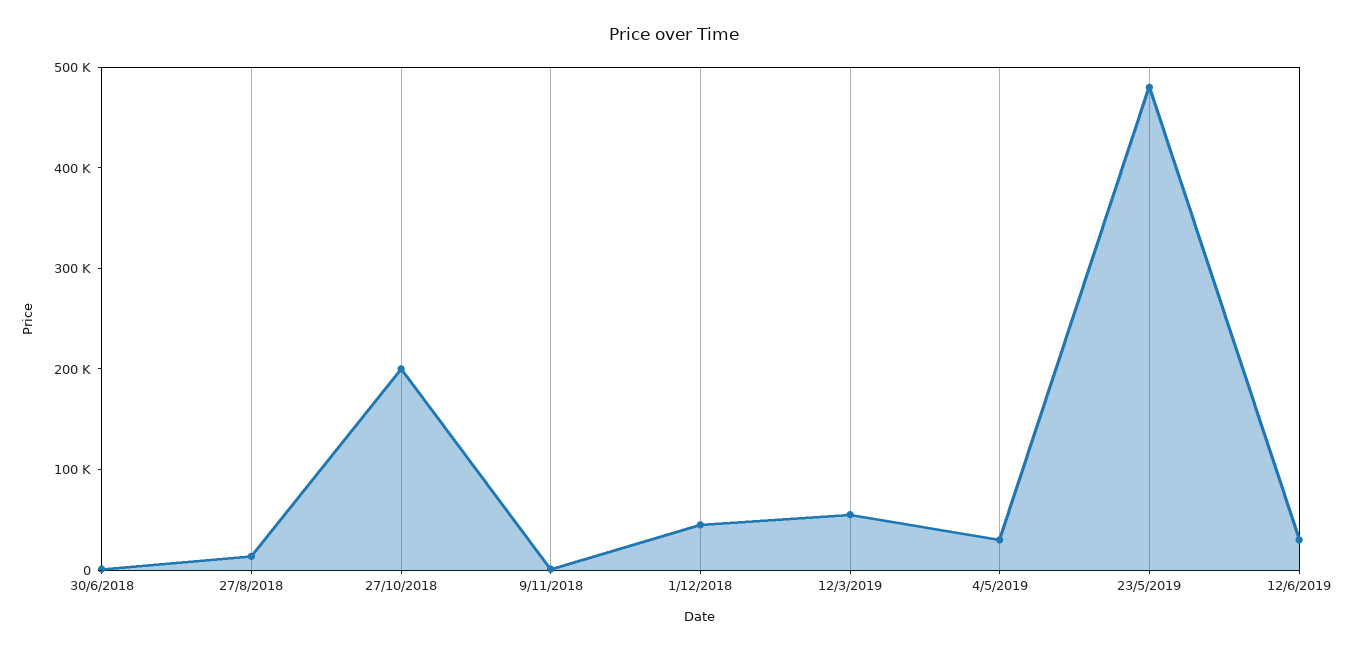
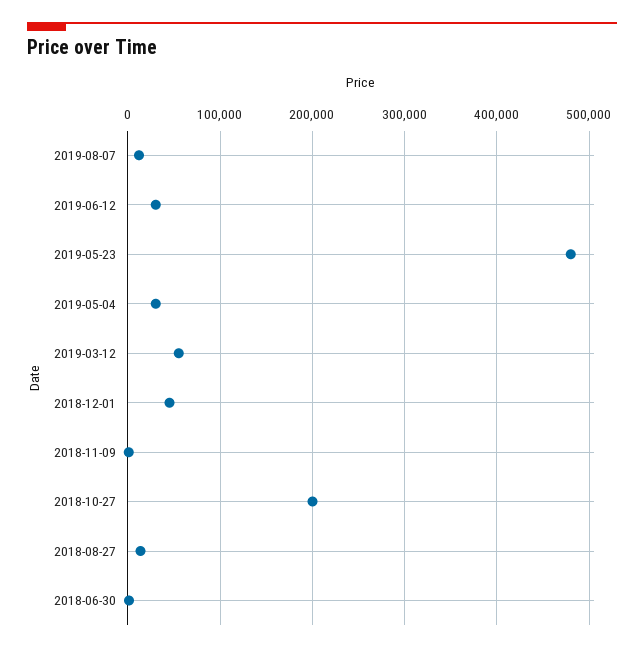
2019-08-07: none -> 10000

